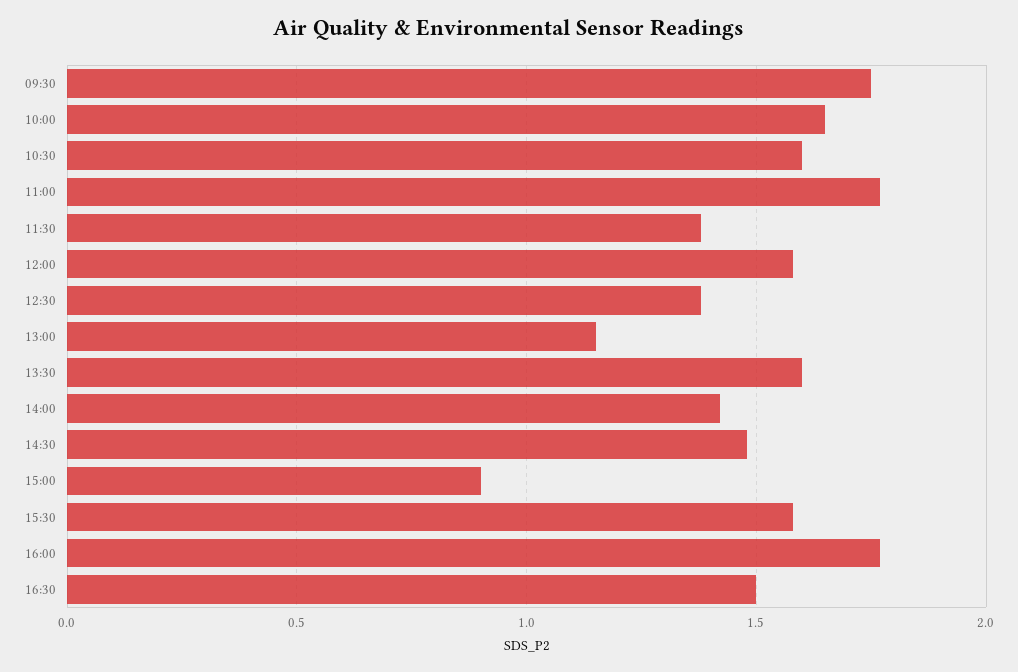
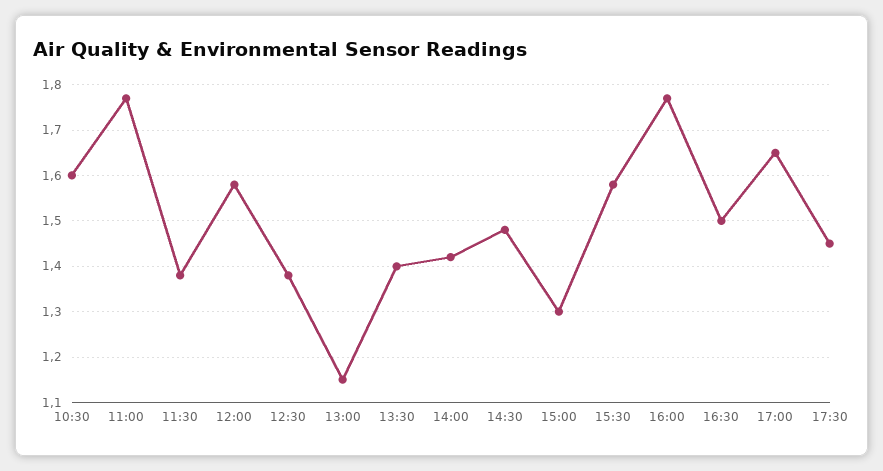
09:30: 1.75 -> none
10:00: 1.65 -> none
13:30: 1.6 -> 1.4
15:00: 0.9 -> 1.3
17:00: none -> 1.65
17:30: none -> 1.45

